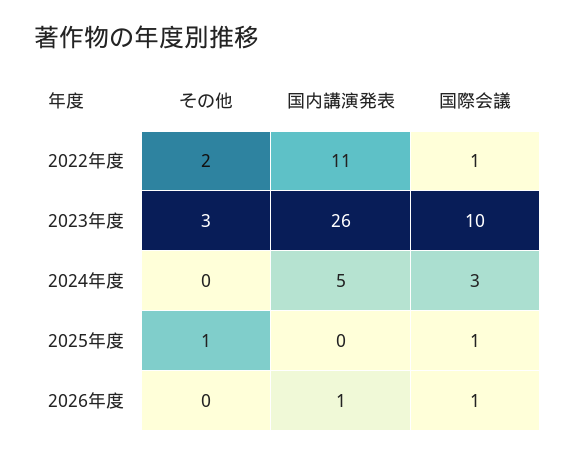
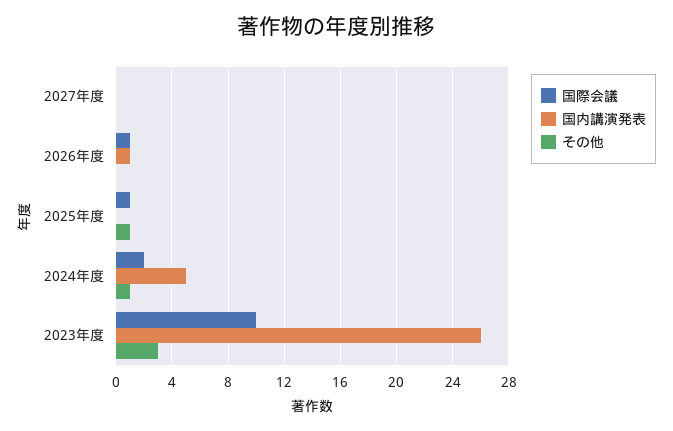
その他, 2022年度: 2 -> none
国内講演発表, 2022年度: 11 -> none
国際会議, 2022年度: 1 -> none
その他, 2024年度: 0 -> 1
国際会議, 2024年度: 3 -> 2
国際会議, 2027年度: none -> 0
国内講演発表, 2027年度: none -> 0
その他, 2027年度: none -> 0

